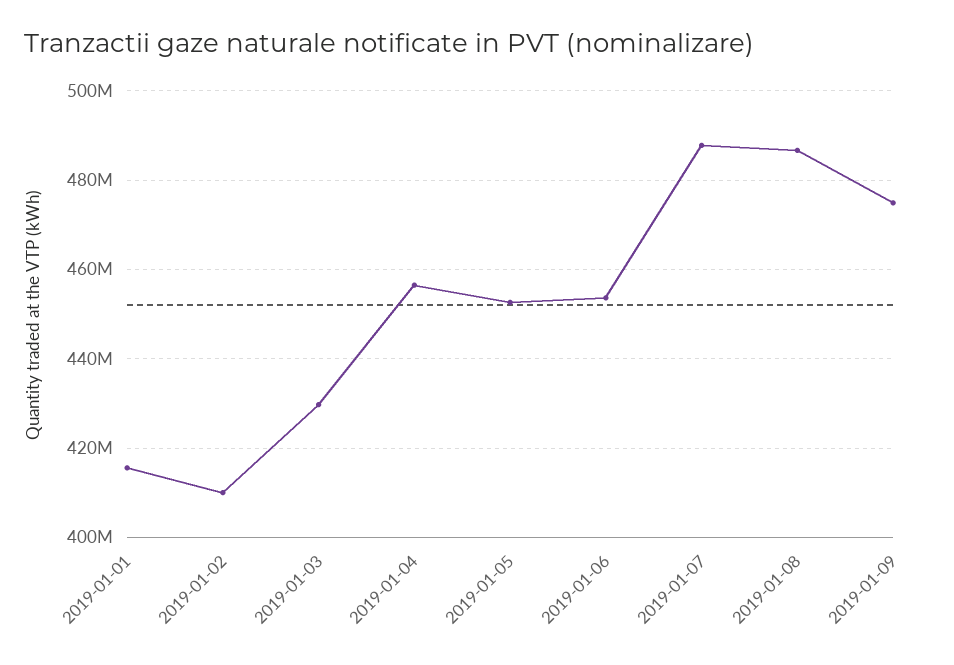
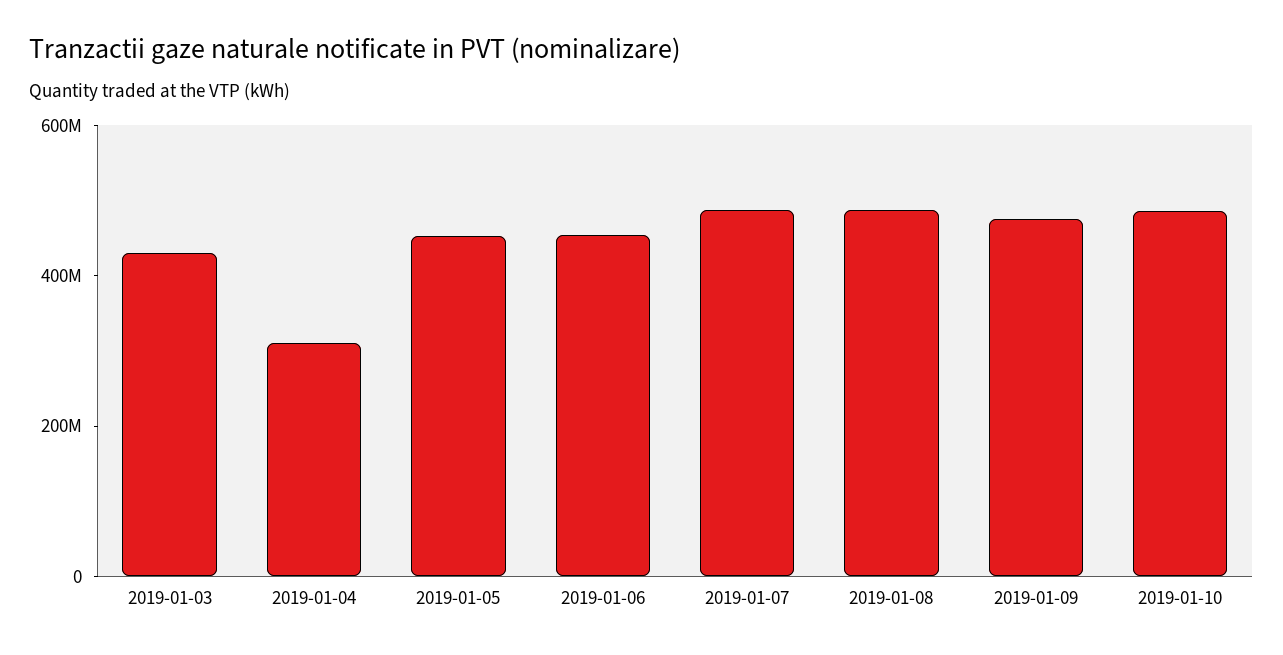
2019-01-01: 416000000 -> none
2019-01-02: 410000000 -> none
2019-01-04: 456000000 -> 300000000
2019-01-10: none -> 500000000

